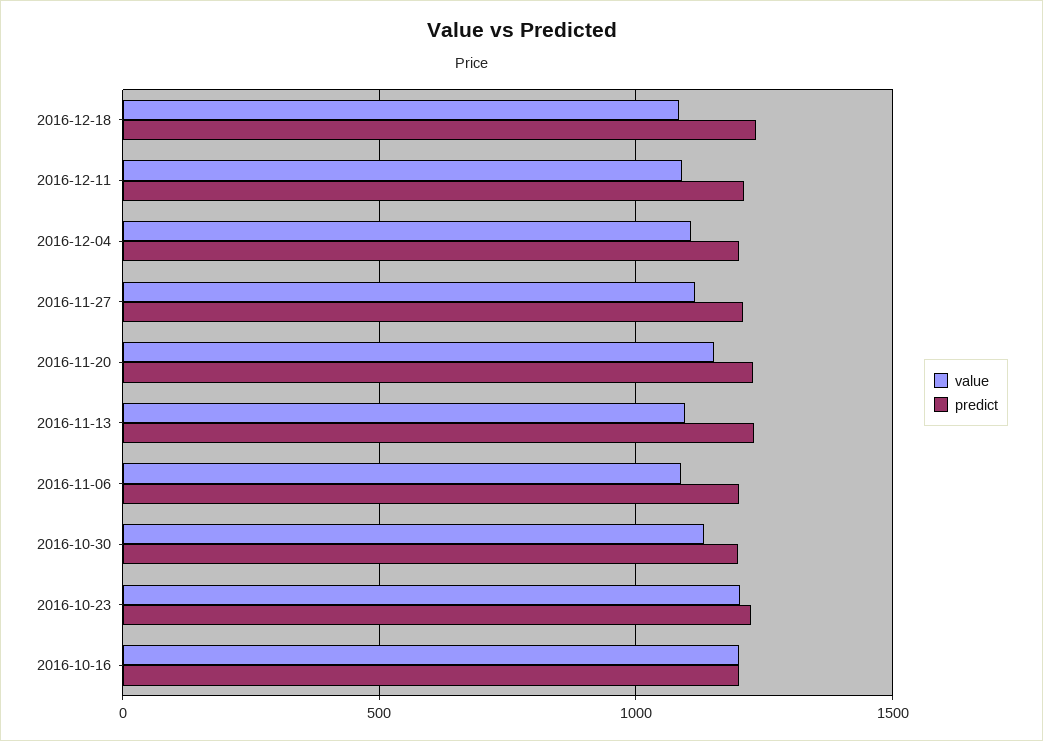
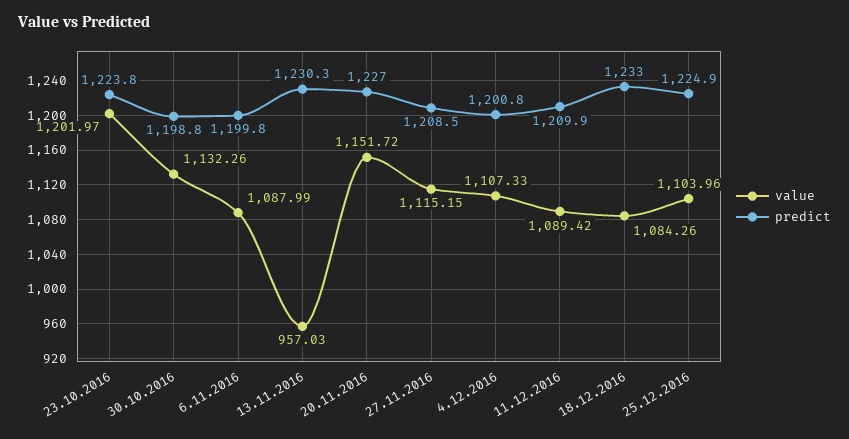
value, 2016-11-13: 1100 -> 957.03
value, 2016-10-16: 1200 -> none
predict, 2016-10-16: 1200 -> none
value, 25.12.2016: none -> 1103.96
predict, 25.12.2016: none -> 1224.9

